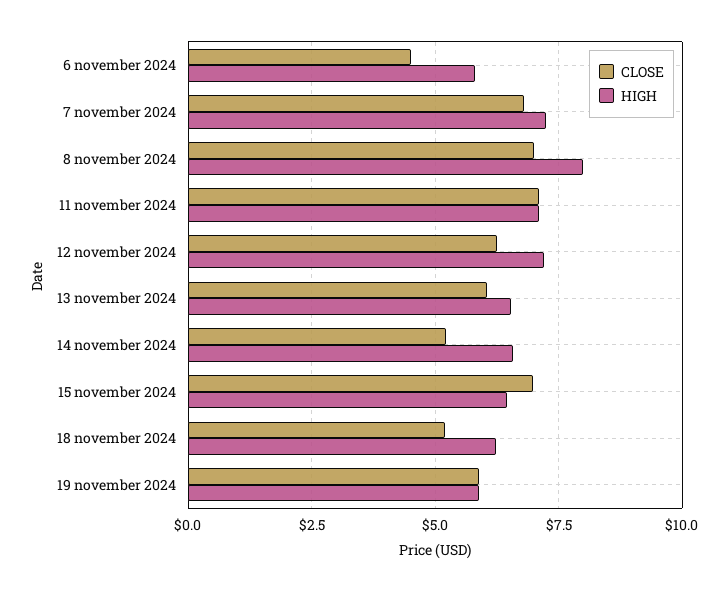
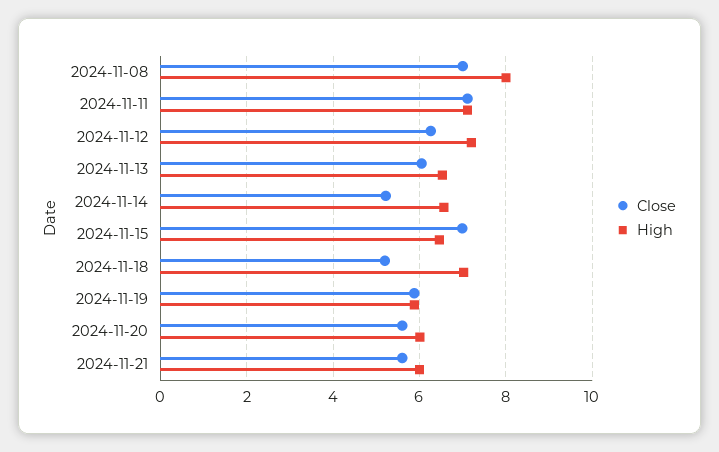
CLOSE, 6 november 2024: 4.5 -> none
HIGH, 6 november 2024: 5.75 -> none
CLOSE, 7 november 2024: 6.75 -> none
HIGH, 7 november 2024: 7.25 -> none
HIGH, 18 november 2024: 6.25 -> 7
CLOSE, 2024-11-20: none -> 5.6
HIGH, 2024-11-20: none -> 6
CLOSE, 2024-11-21: none -> 5.6
HIGH, 2024-11-21: none -> 6

